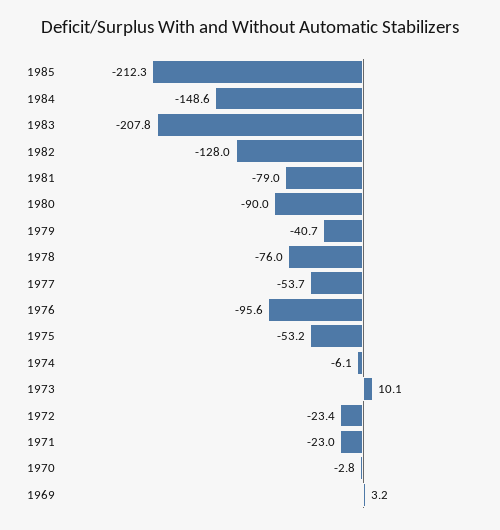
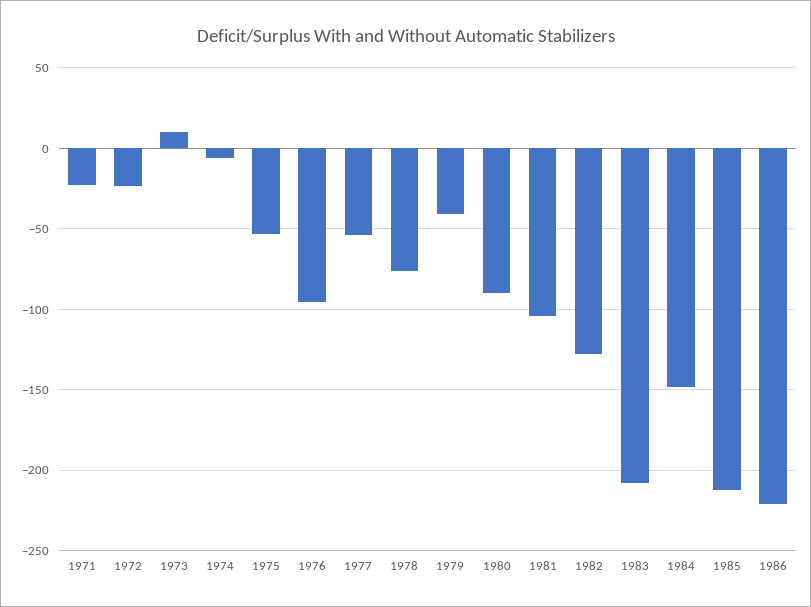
1981: -79 -> -105
1970: -2.8 -> none
1969: 3.2 -> none
1986: none -> -220

